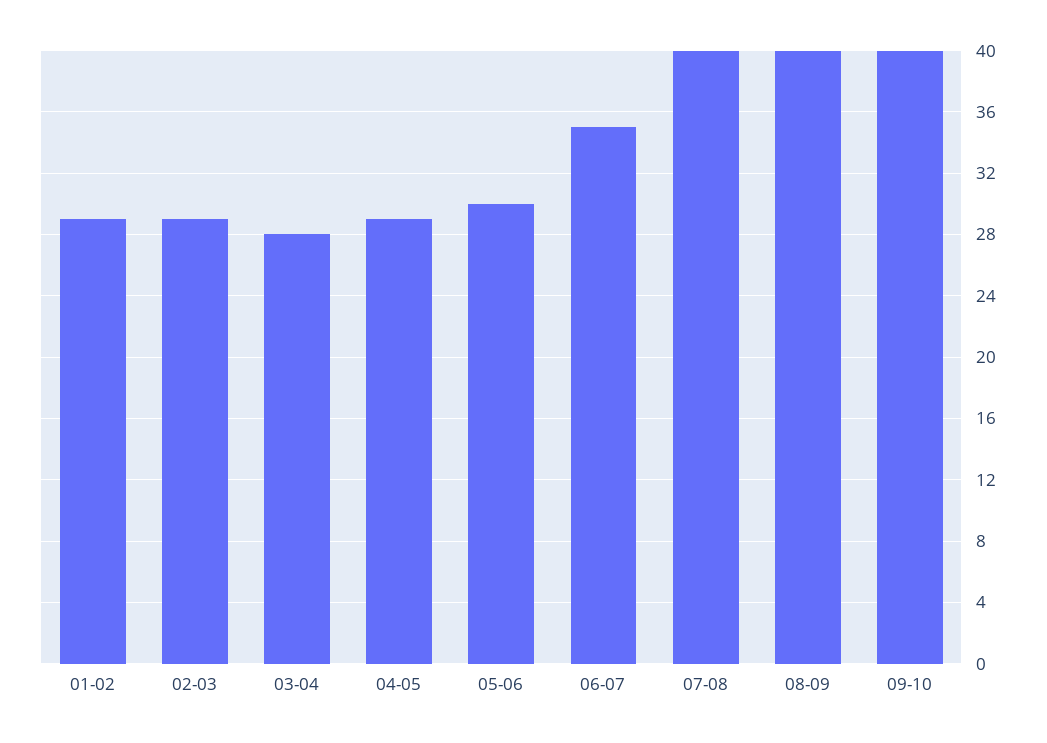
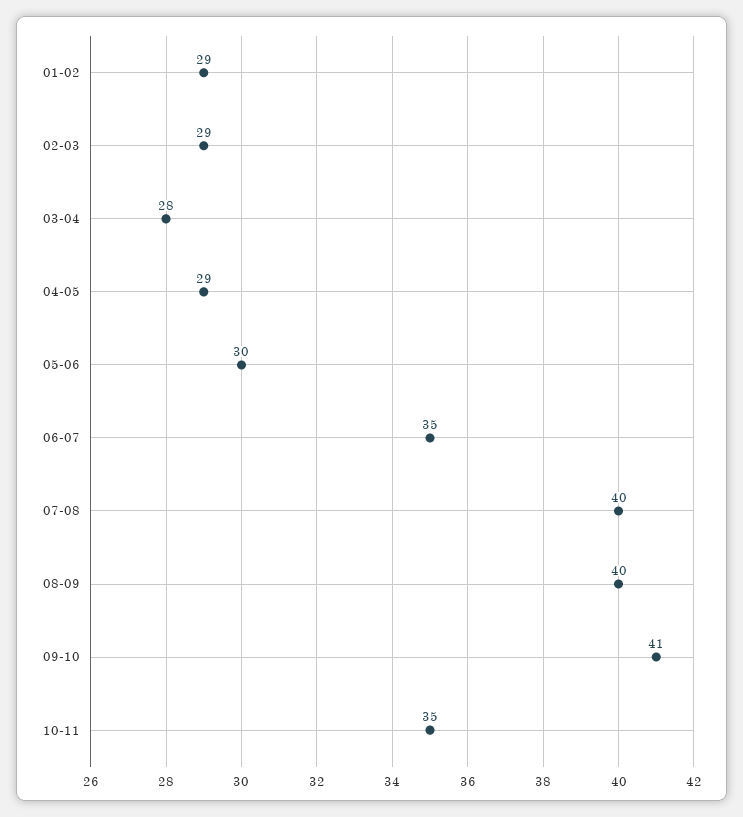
09-10: 40 -> 41
10-11: none -> 35

